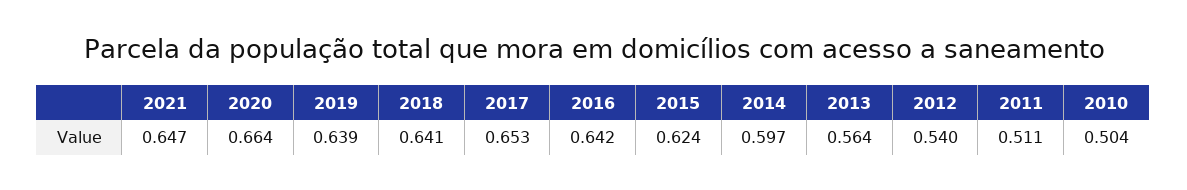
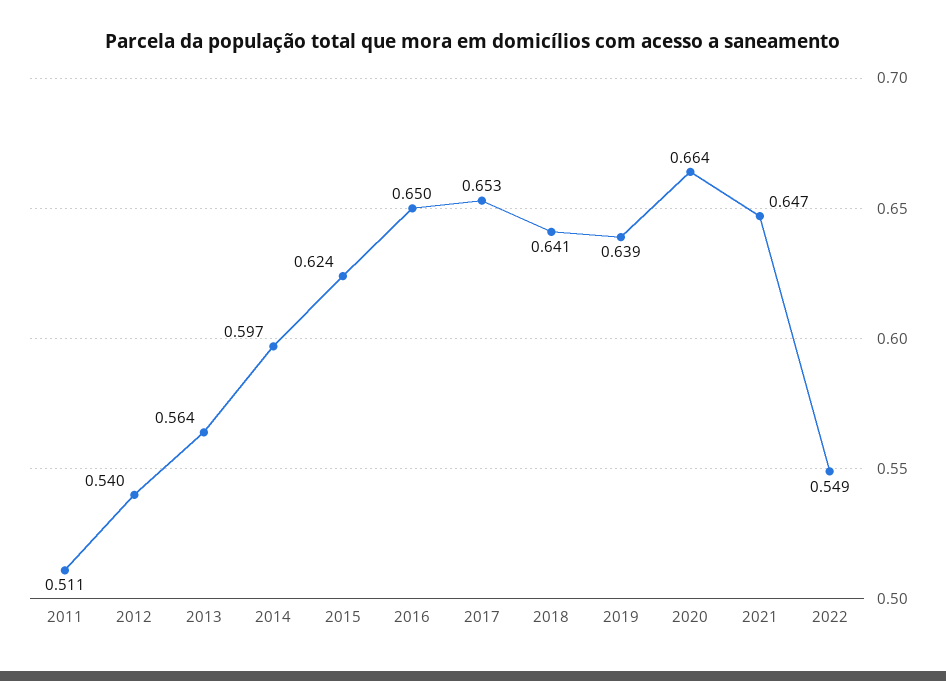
2016: 0.642 -> 0.65
2010: 0.504 -> none
2022: none -> 0.549

